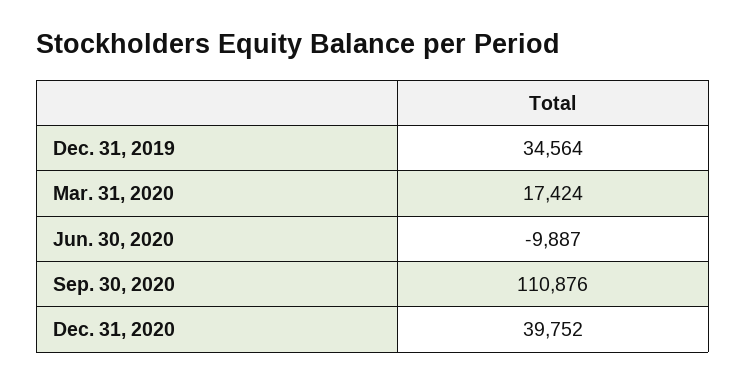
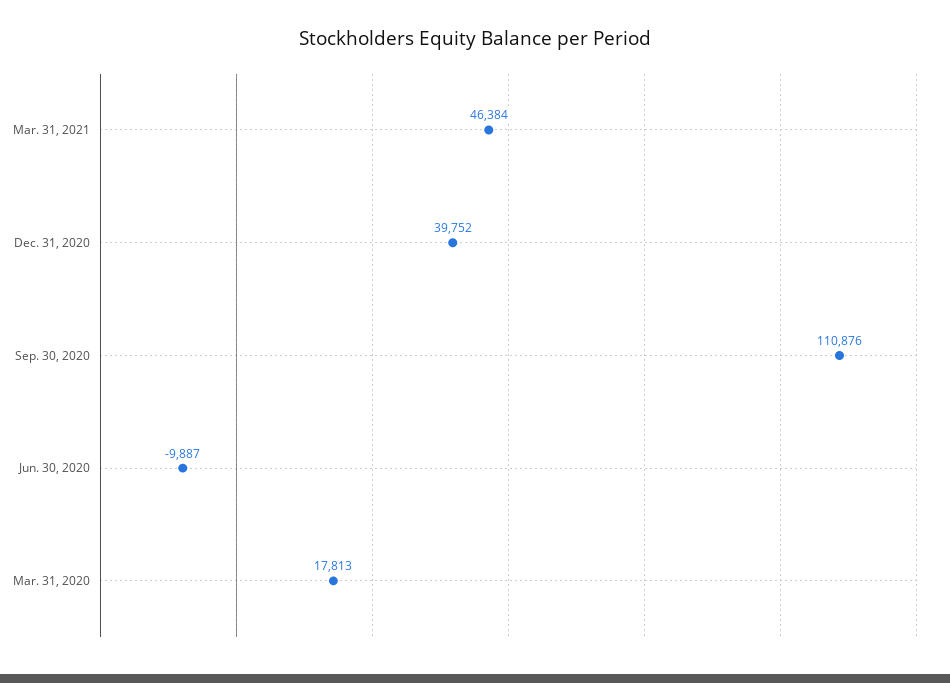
Dec. 31, 2019: 34564 -> none
Mar. 31, 2020: 17424 -> 17813
Mar. 31, 2021: none -> 46384

